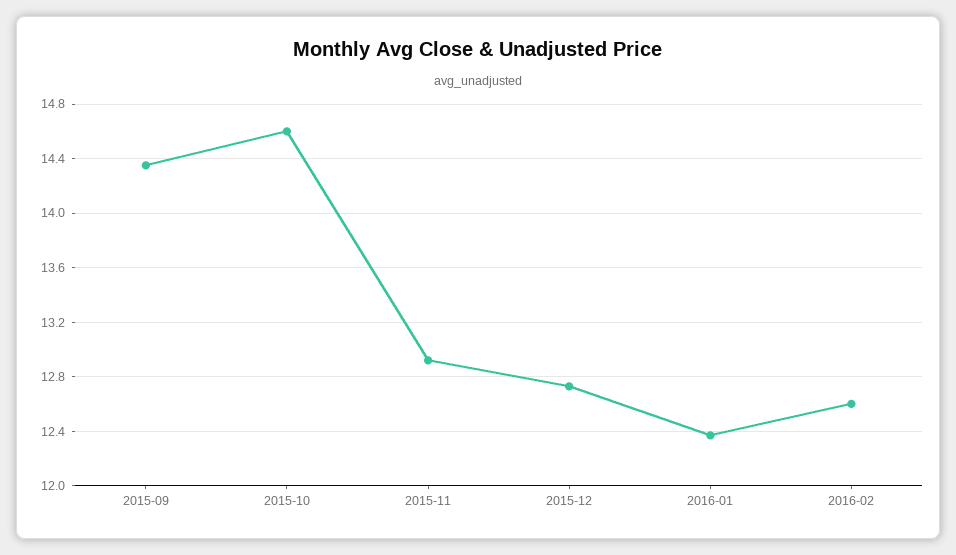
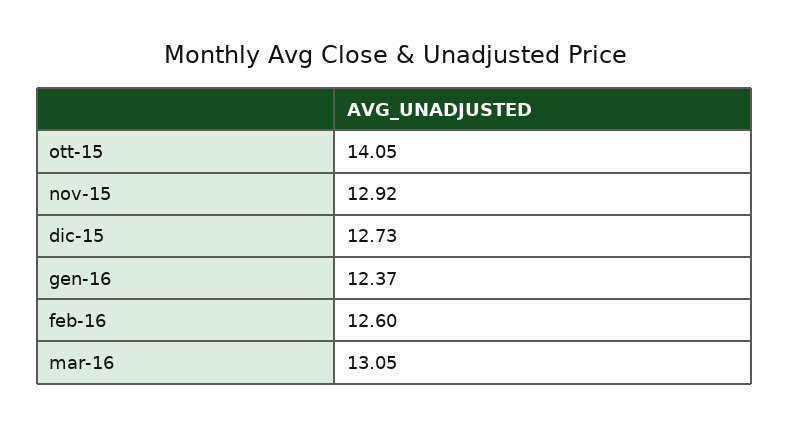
2015-09: 14.35 -> none
2015-10: 14.6 -> 14.05
mar-16: none -> 13.05

